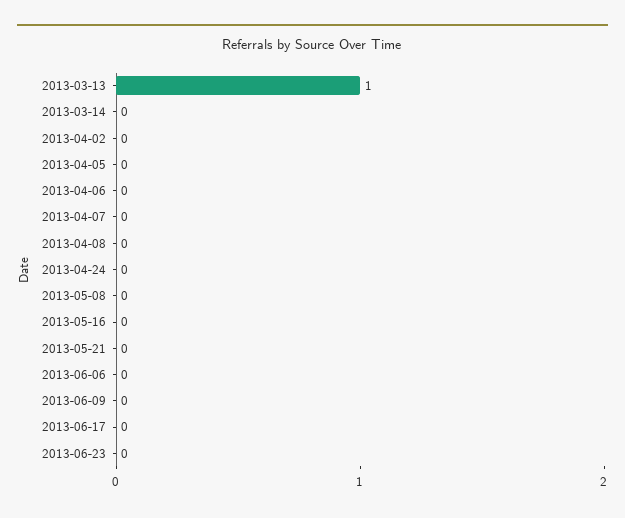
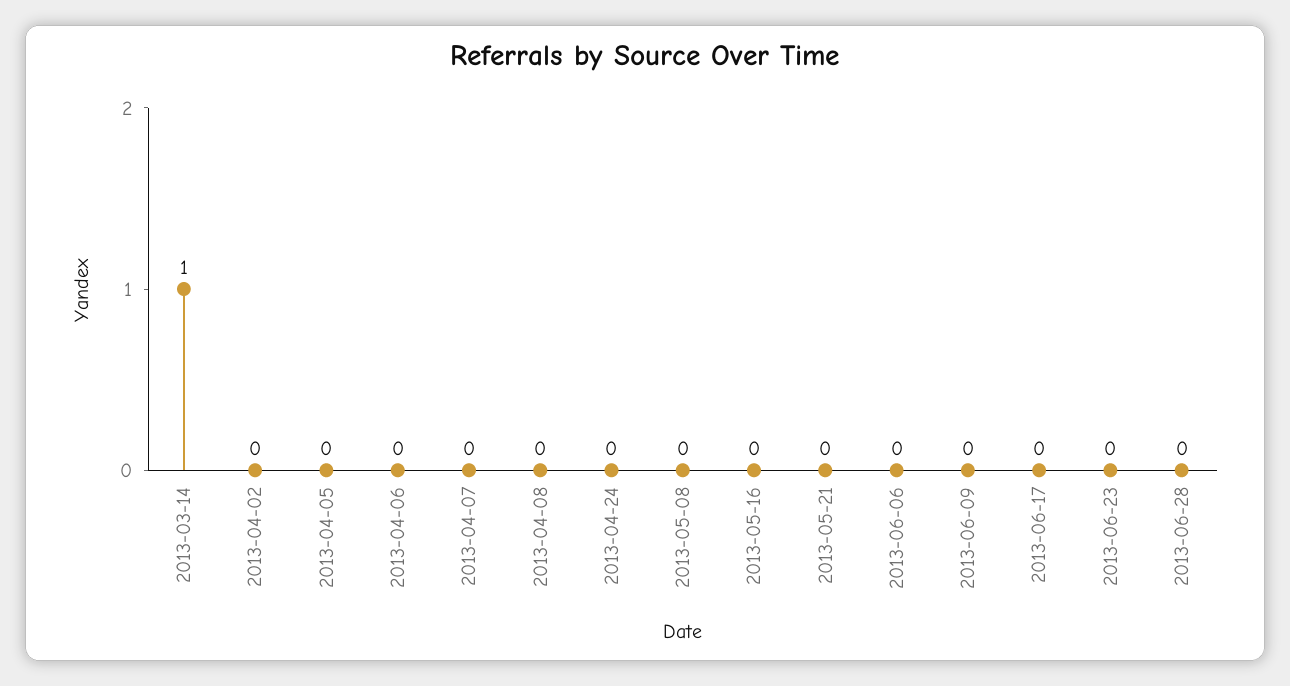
2013-03-13: 1 -> none
2013-03-14: 0 -> 1
2013-06-28: none -> 0

